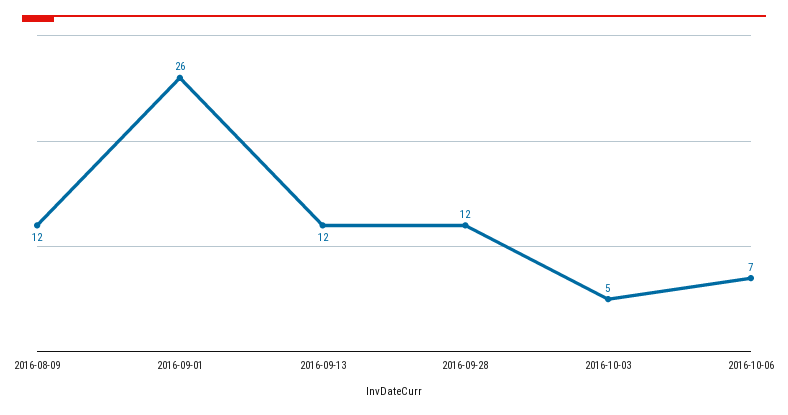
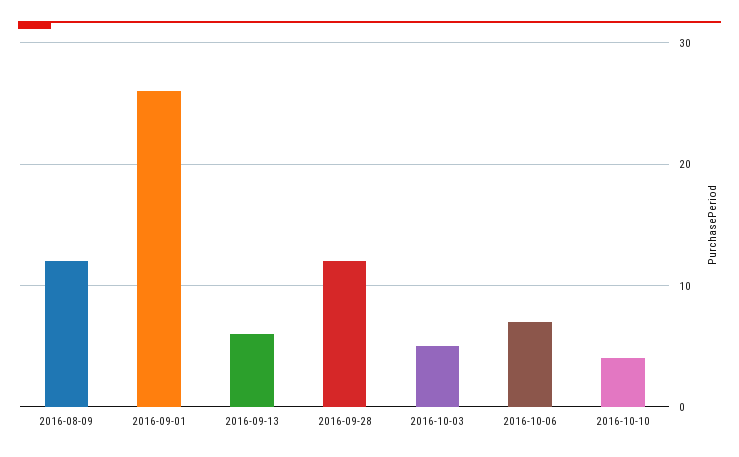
2016-09-13: 12 -> 6
2016-10-10: none -> 4

